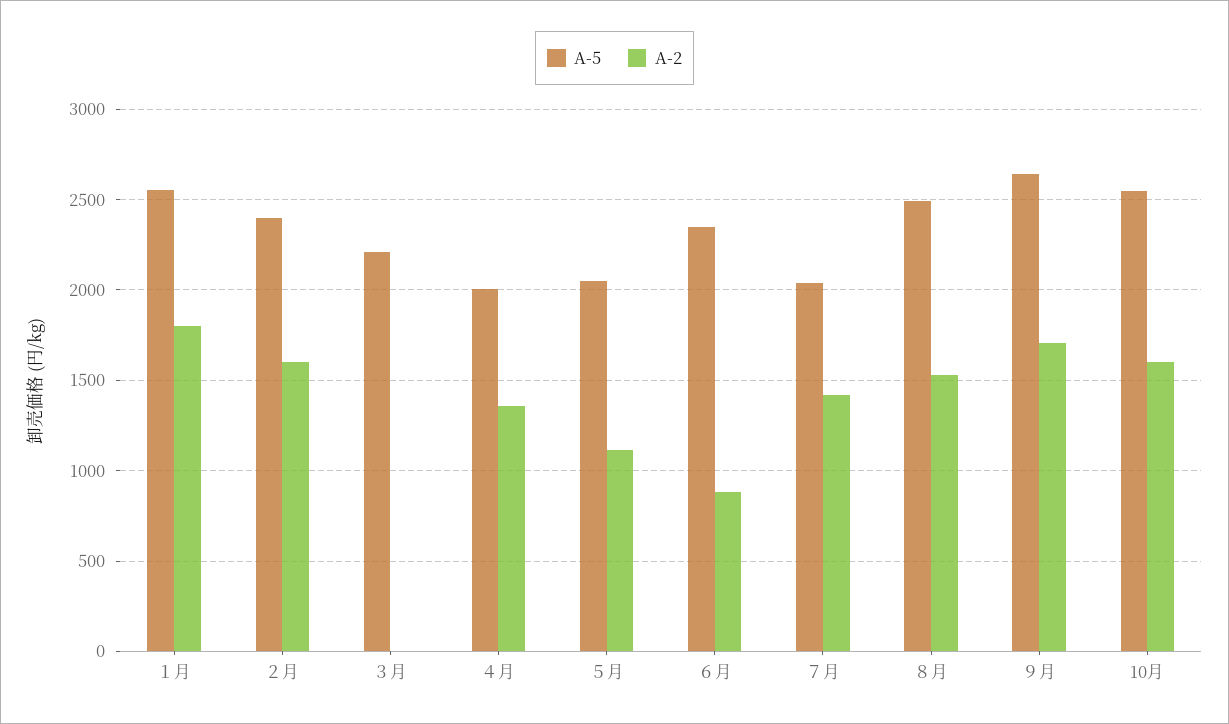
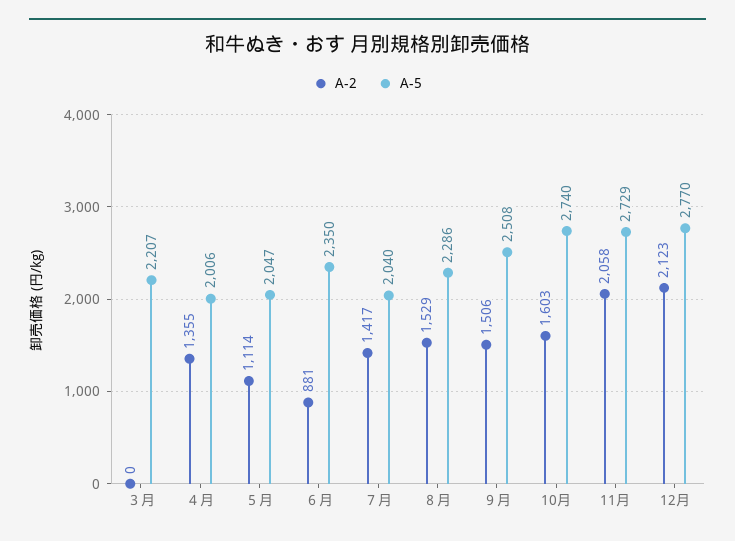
A-5, １月: 2550 -> none
A-2, １月: 1800 -> none
A-5, ２月: 2400 -> none
A-2, ２月: 1600 -> none
A-5, ８月: 2500 -> 2286
A-5, ９月: 2650 -> 2508
A-2, ９月: 1700 -> 1506
A-5, 10月: 2550 -> 2740
A-2, 11月: none -> 2058
A-5, 11月: none -> 2729
A-2, 12月: none -> 2123
A-5, 12月: none -> 2770

